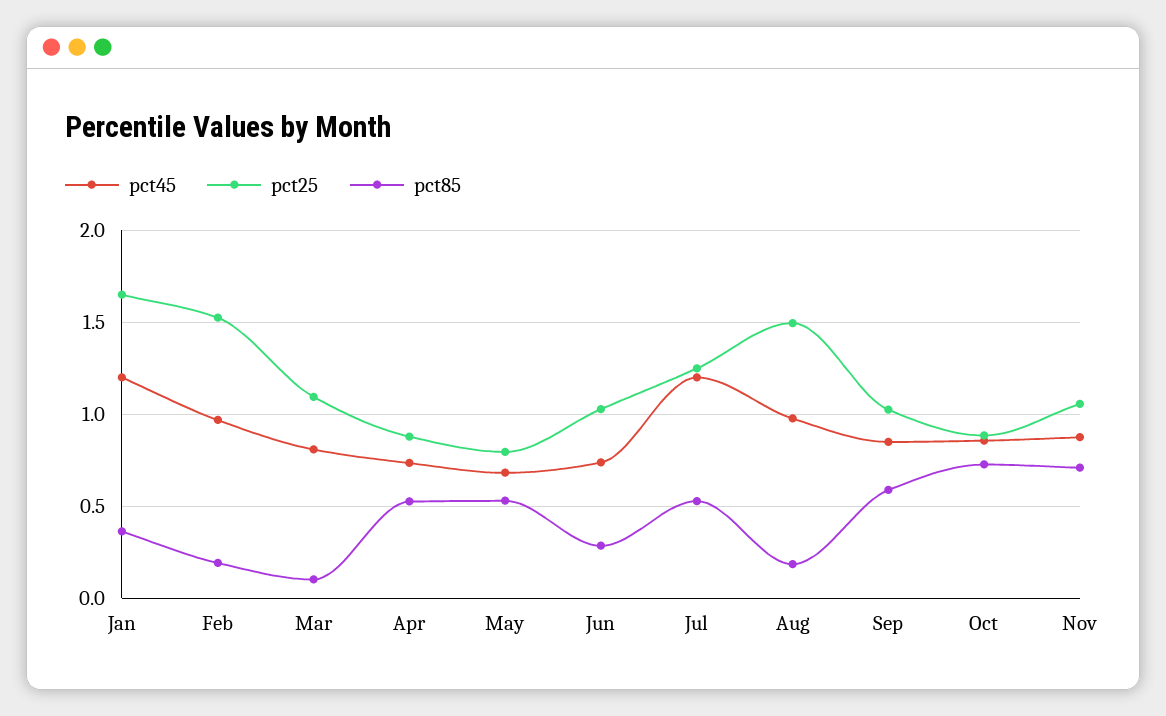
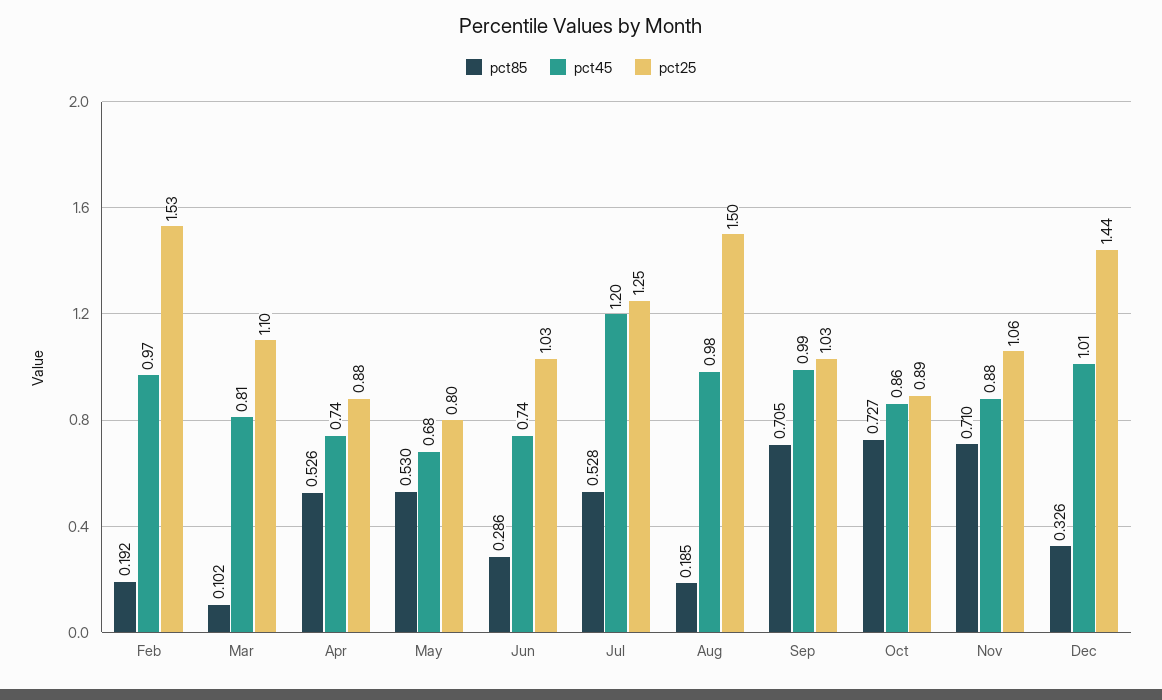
pct45, Jan: 1.2 -> none
pct25, Jan: 1.65 -> none
pct85, Jan: 0.35 -> none
pct45, Sep: 0.85 -> 0.99
pct85, Sep: 0.6 -> 0.705
pct85, Dec: none -> 0.326
pct45, Dec: none -> 1.01
pct25, Dec: none -> 1.44

